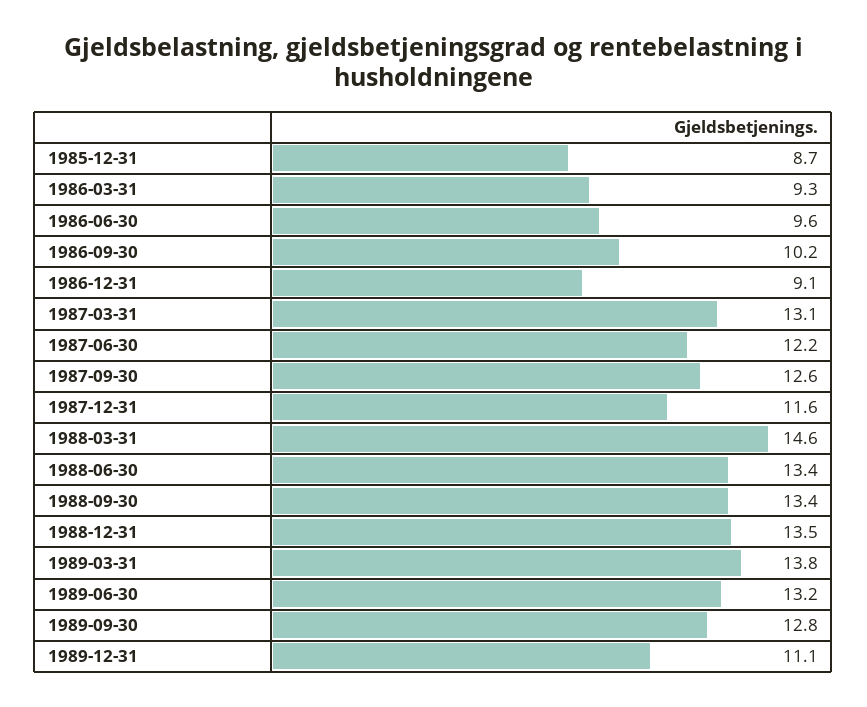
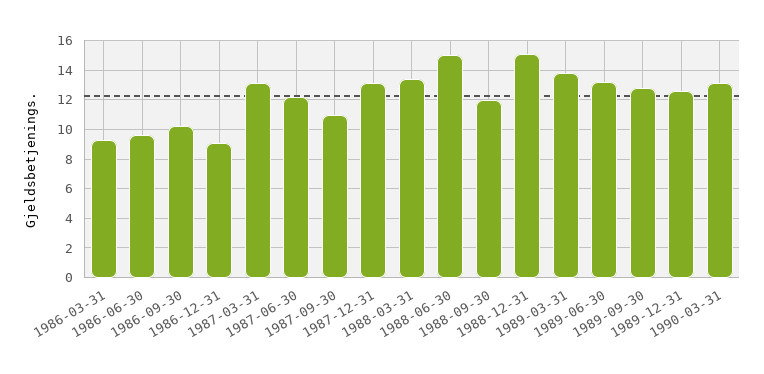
1985-12-31: 8.7 -> none
1987-09-30: 12.6 -> 11
1987-12-31: 11.6 -> 13
1988-03-31: 14.6 -> 13.5
1988-06-30: 13.4 -> 15
1988-09-30: 13.4 -> 12
1988-12-31: 13.5 -> 15
1989-12-31: 11.1 -> 12.5
1990-03-31: none -> 13

